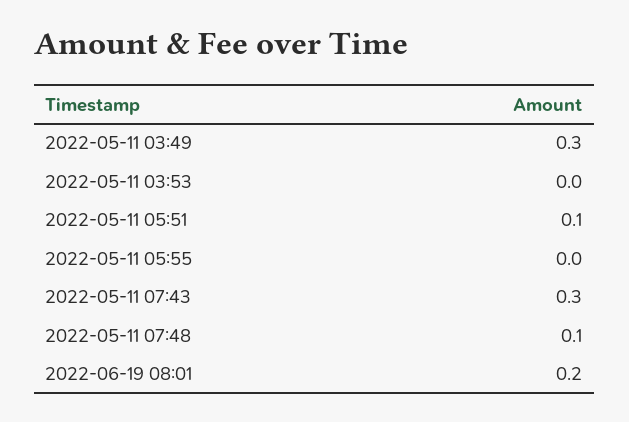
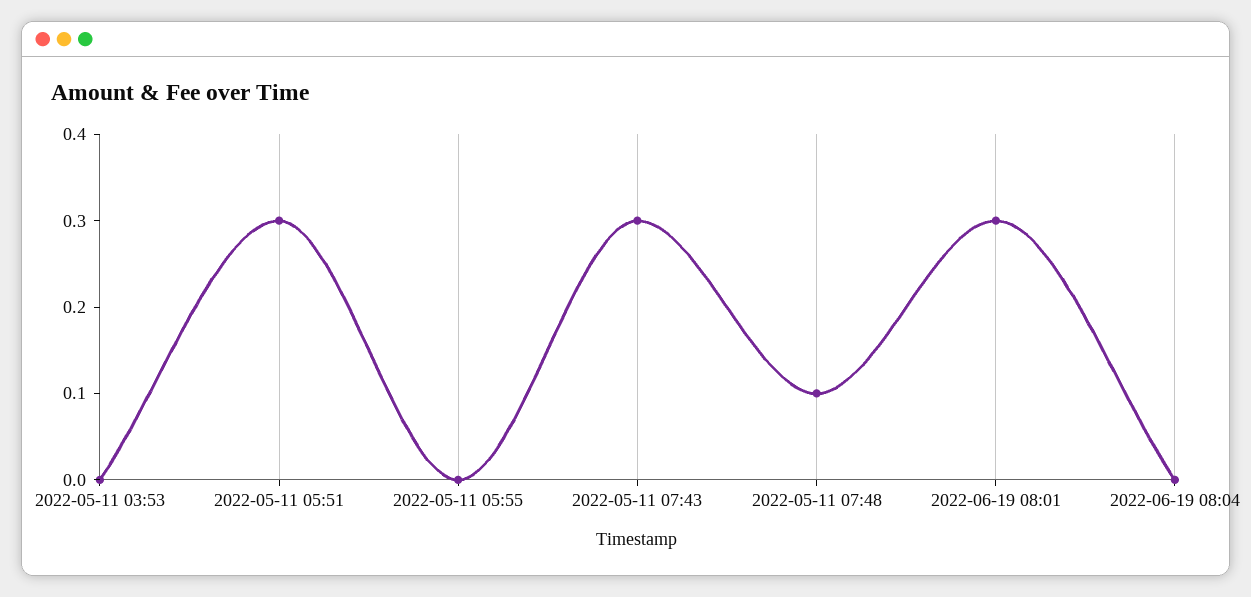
2022-05-11 03:49: 0.3 -> none
2022-05-11 05:51: 0.1 -> 0.3
2022-06-19 08:01: 0.2 -> 0.3
2022-06-19 08:04: none -> 0

